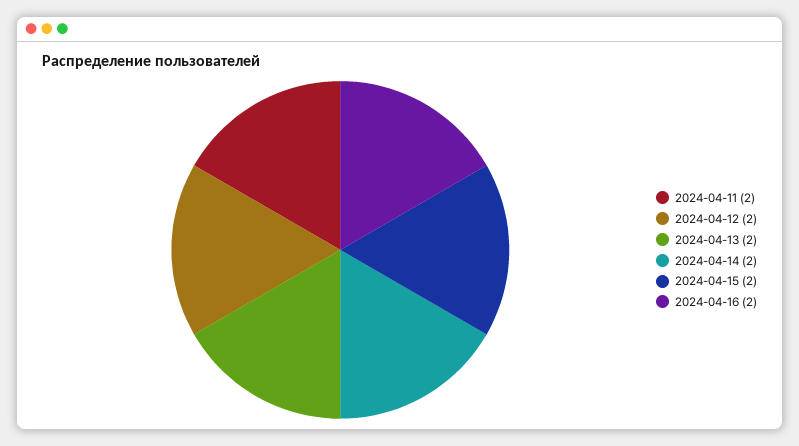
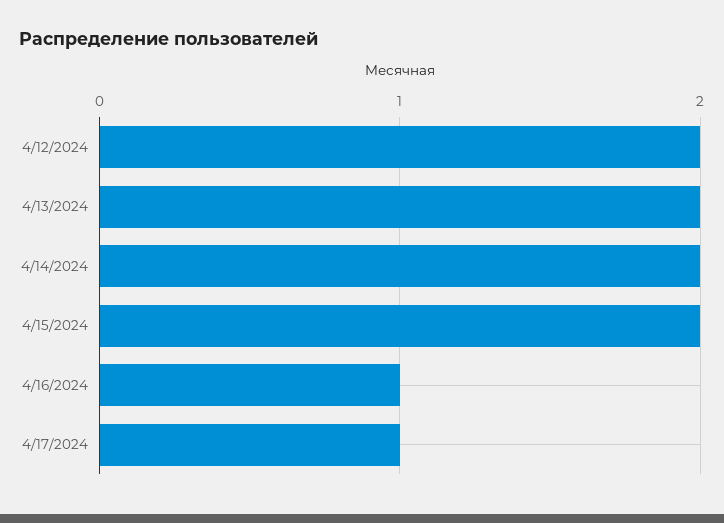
2024-04-11: 2 -> none
2024-04-16: 2 -> 1
4/17/2024: none -> 1

